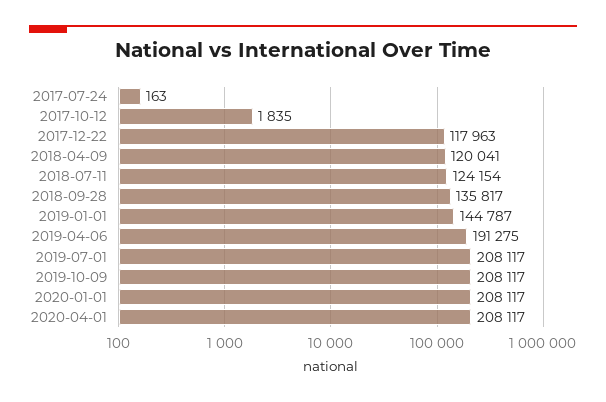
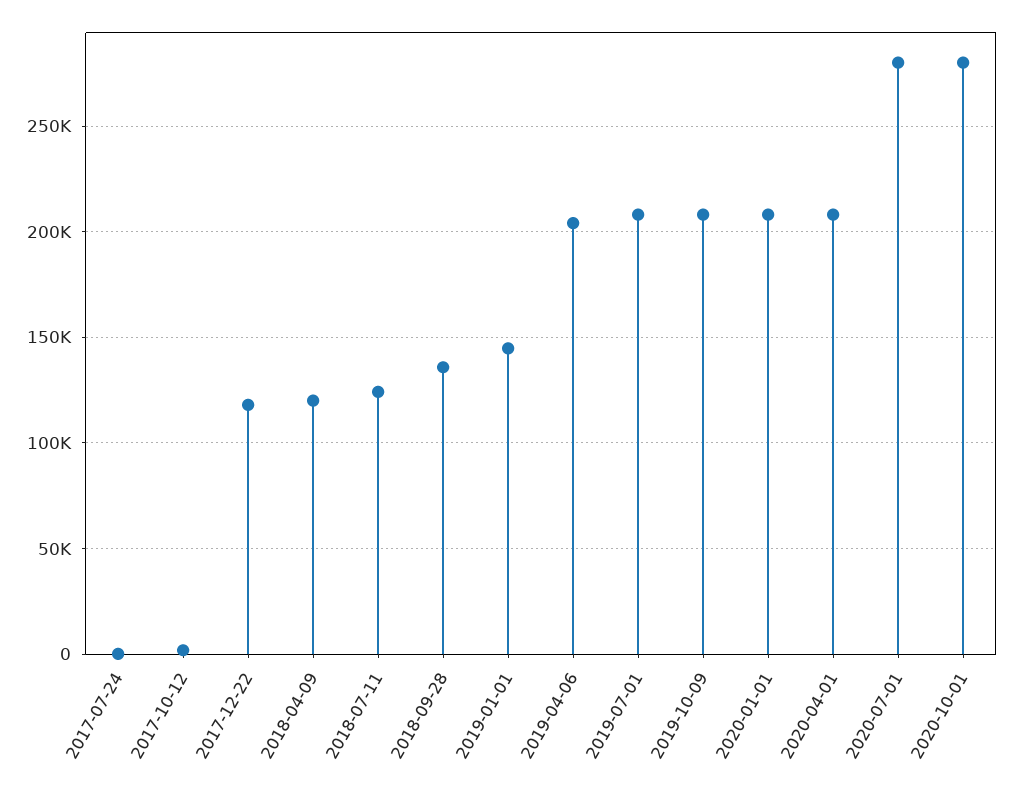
2019-04-06: 191275 -> 205000
2020-07-01: none -> 280000
2020-10-01: none -> 280000

